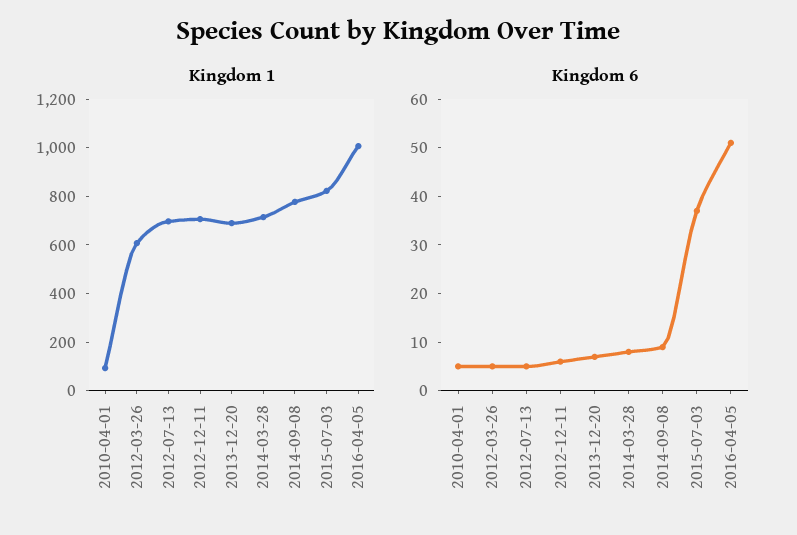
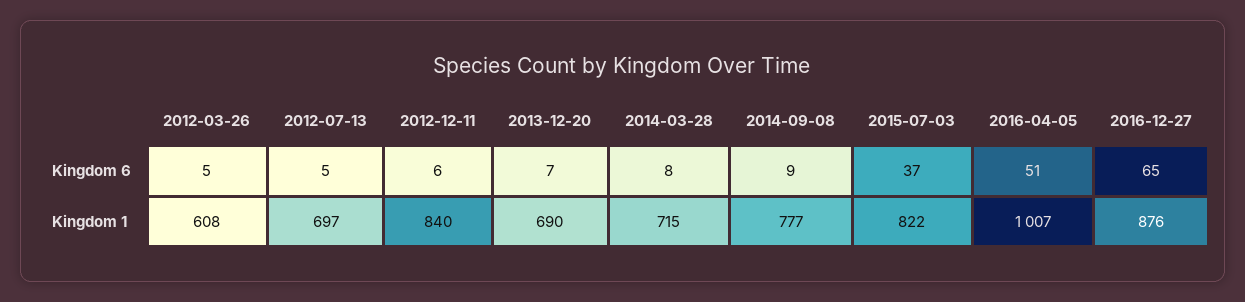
Kingdom 1, 2010-04-01: 100 -> none
Kingdom 1, 2012-12-11: 700 -> 840
Kingdom 6, 2010-04-01: 5 -> none
Kingdom 6, 2016-12-27: none -> 65
Kingdom 1, 2016-12-27: none -> 876

